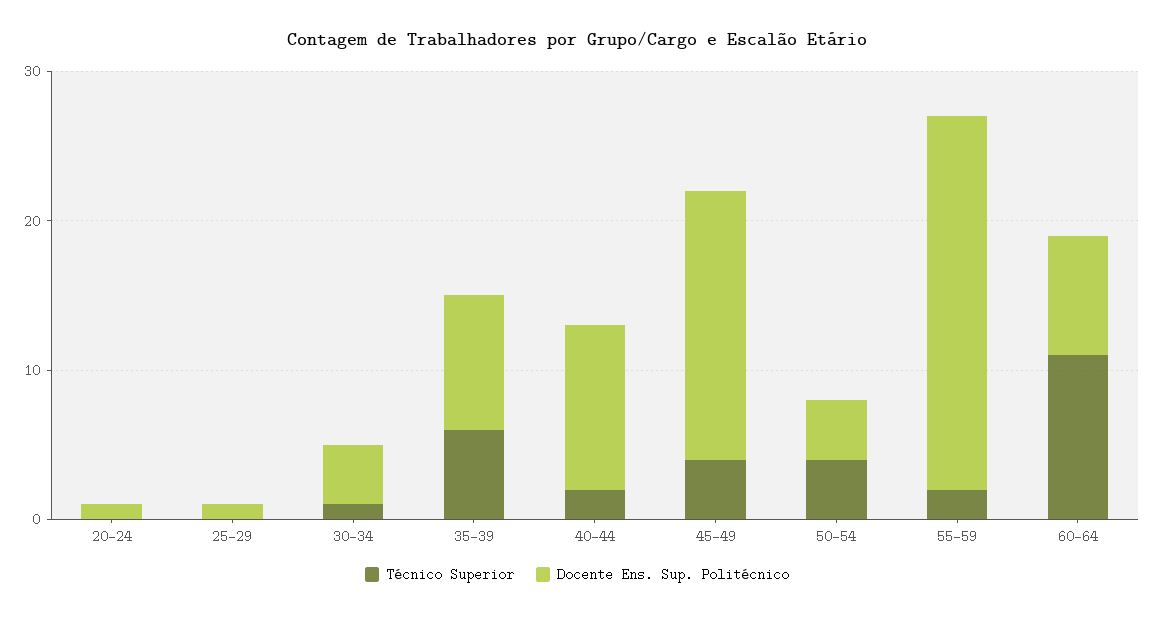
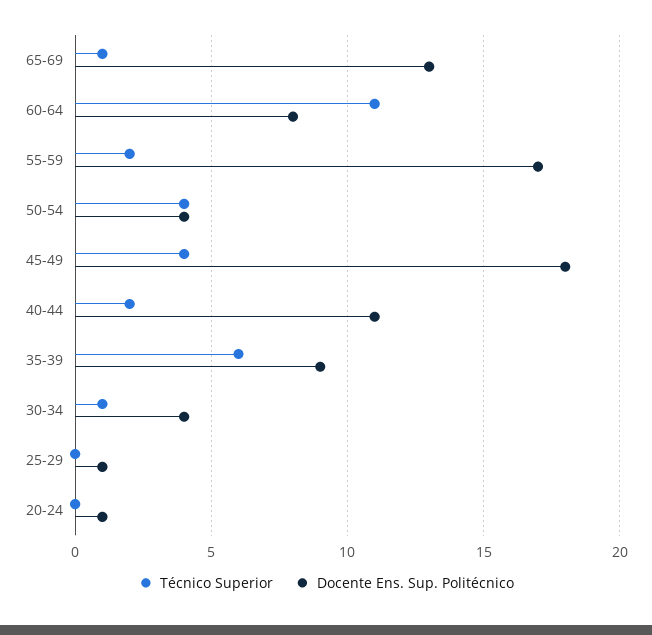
Docente Ens. Sup. Politécnico, 55-59: 25 -> 17
Técnico Superior, 65-69: none -> 1
Docente Ens. Sup. Politécnico, 65-69: none -> 13

